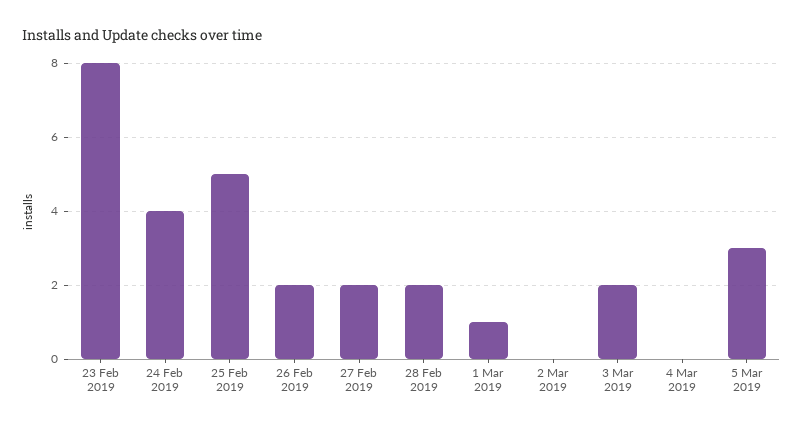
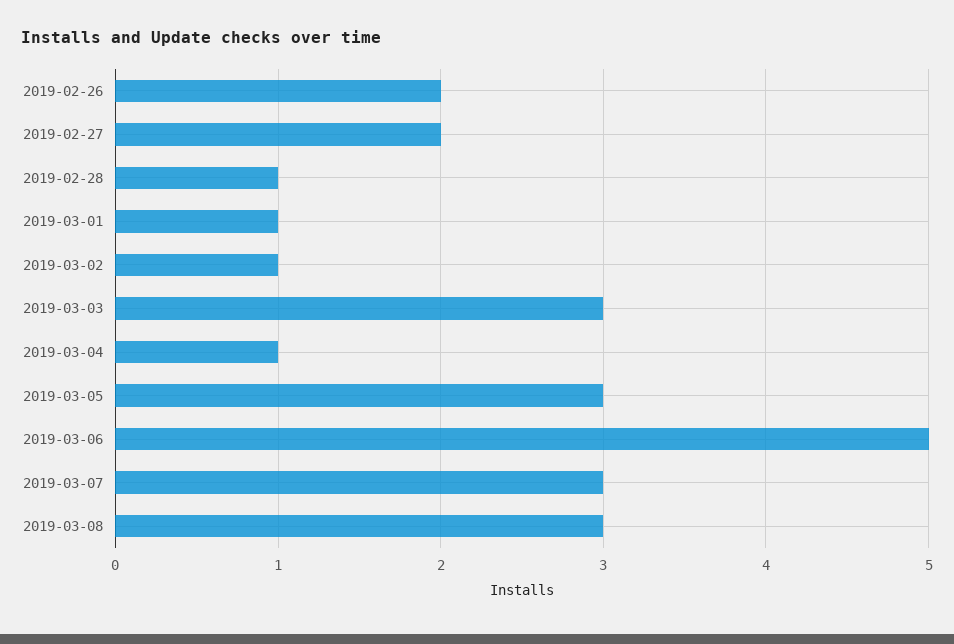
23 Feb 2019: 8 -> none
24 Feb 2019: 4 -> none
25 Feb 2019: 5 -> none
28 Feb 2019: 2 -> 1
2 Mar 2019: 0 -> 1
3 Mar 2019: 2 -> 3
4 Mar 2019: 0 -> 1
2019-03-06: none -> 5
2019-03-07: none -> 3
2019-03-08: none -> 3

